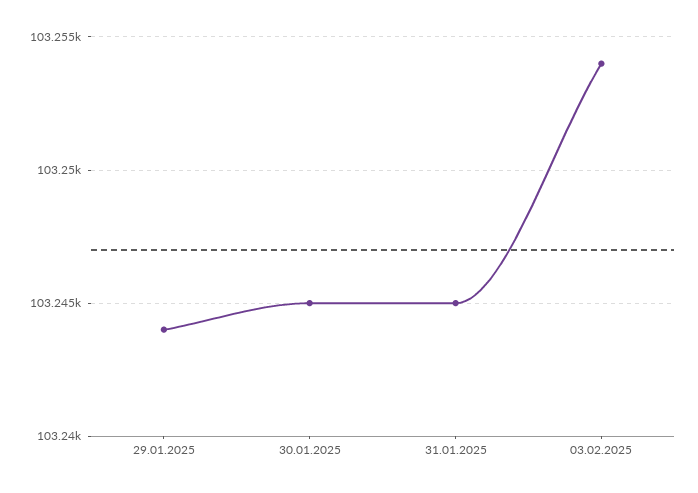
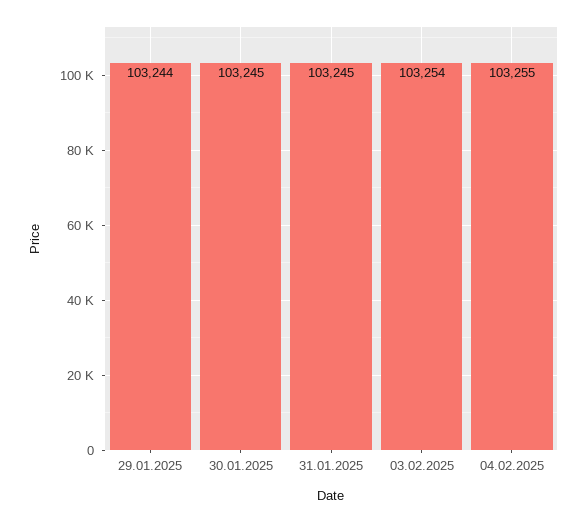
04.02.2025: none -> 103255

